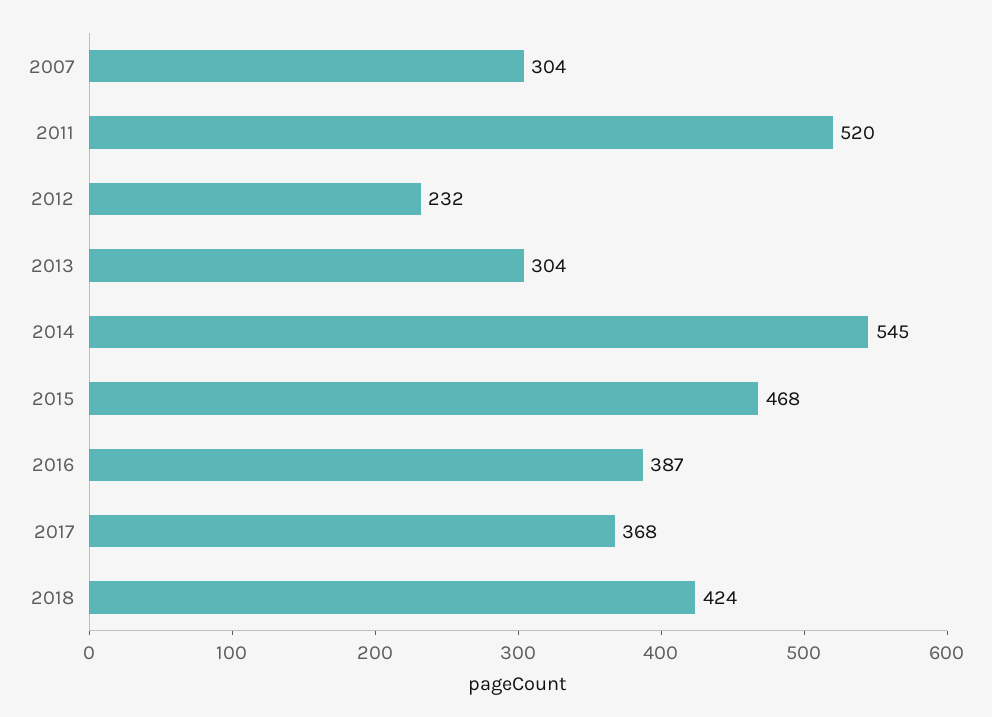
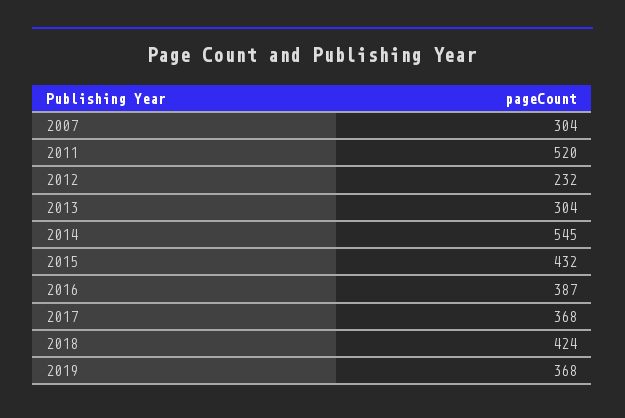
2015: 468 -> 432
2019: none -> 368

